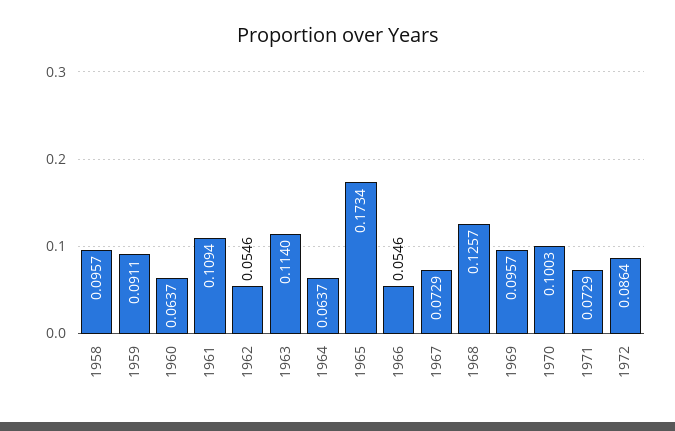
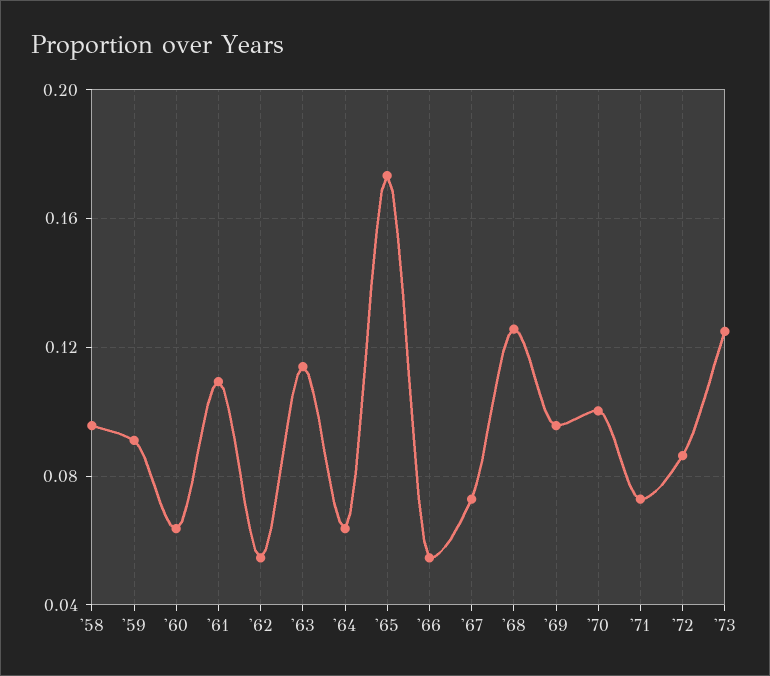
'73: none -> 0.125

